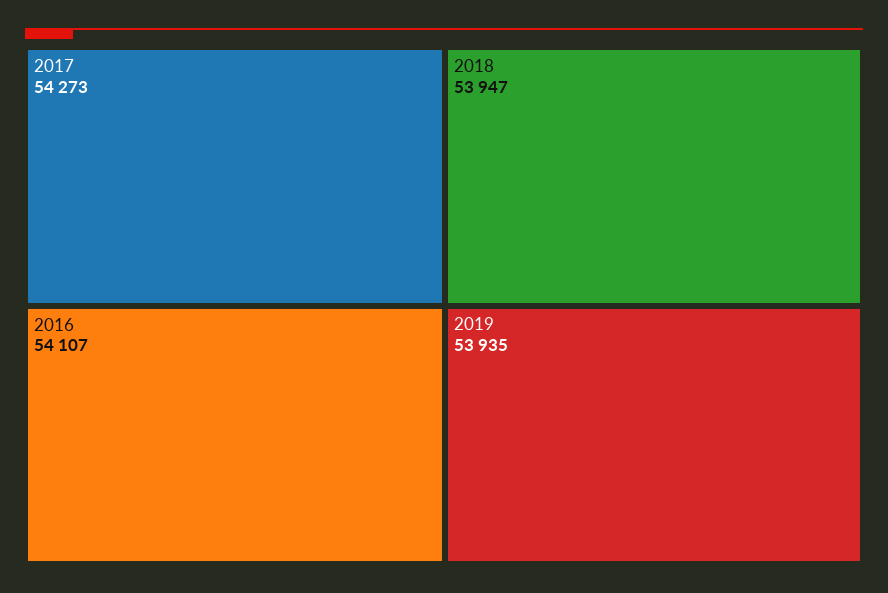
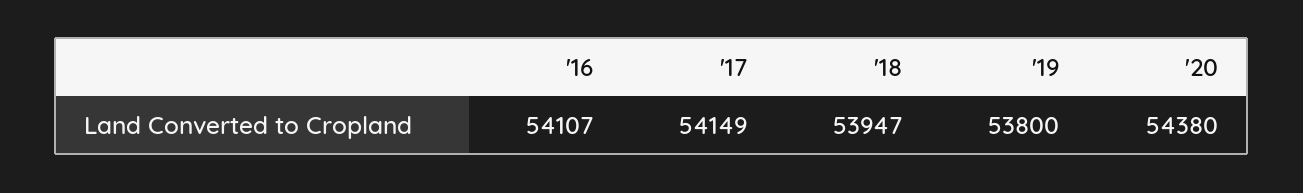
2017: 54273 -> 54149
2019: 53935 -> 53800
'20: none -> 54380

